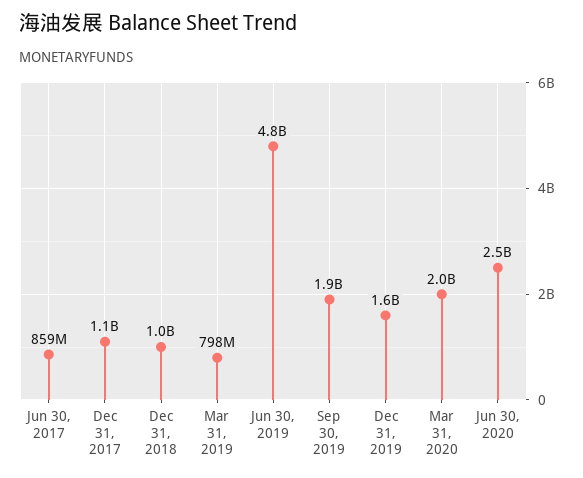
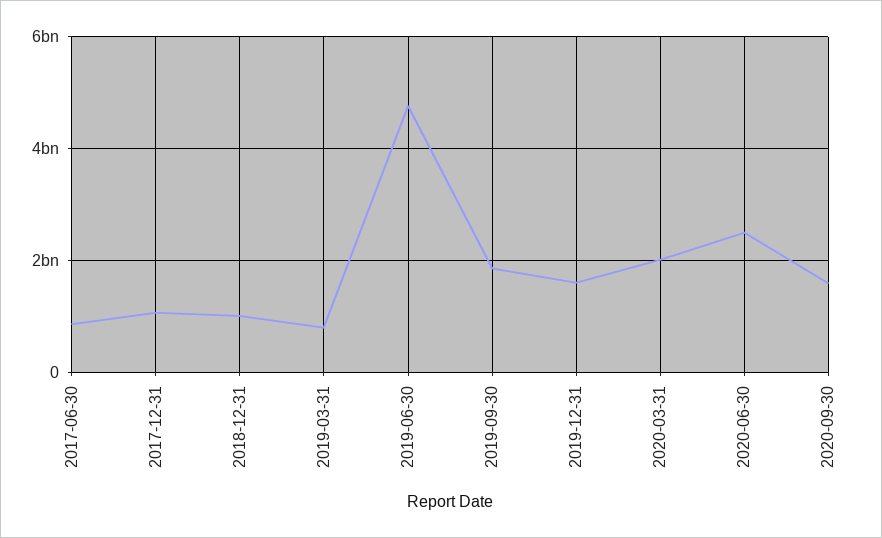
2020-09-30: none -> 1600000000

